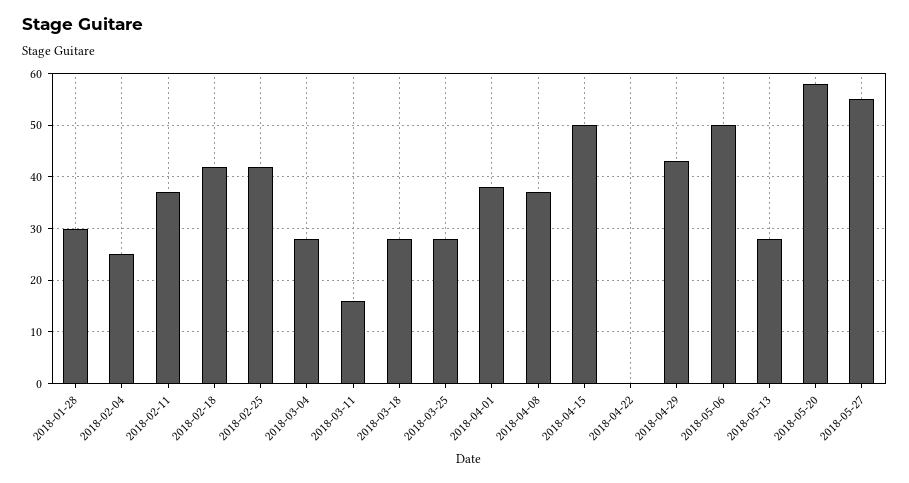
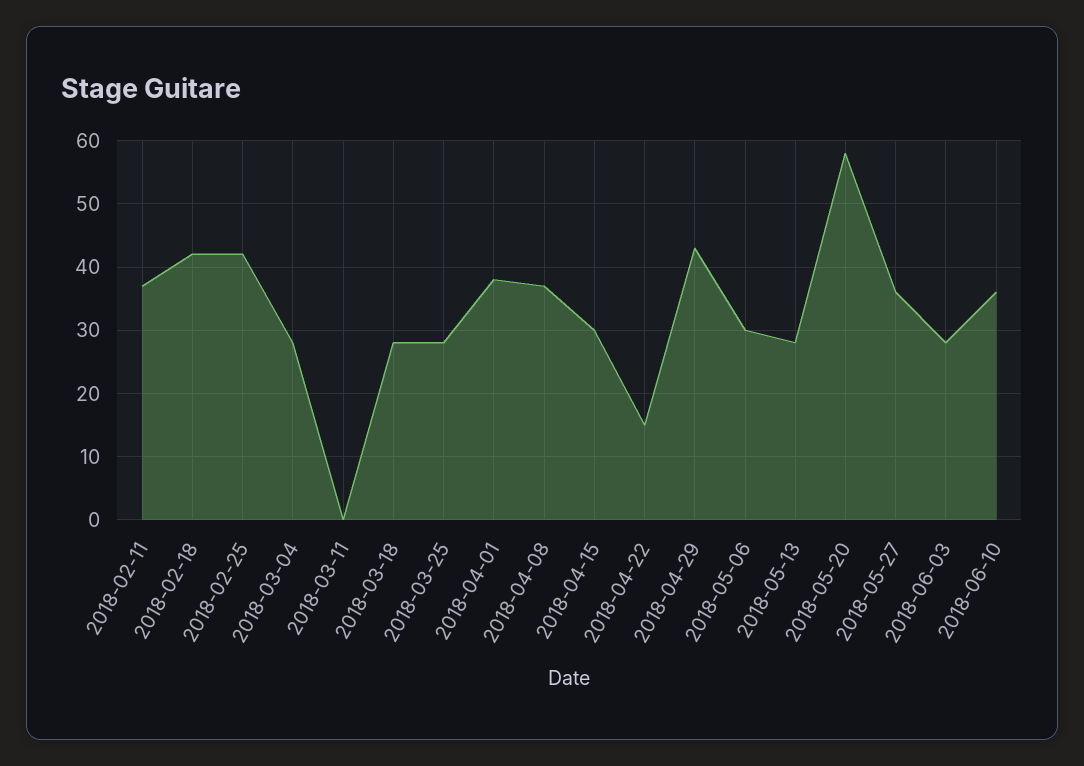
2018-01-28: 30 -> none
2018-02-04: 25 -> none
2018-03-11: 15 -> 0
2018-04-15: 50 -> 30
2018-04-22: 0 -> 15
2018-05-06: 50 -> 30
2018-05-27: 55 -> 36
2018-06-03: none -> 28
2018-06-10: none -> 36

